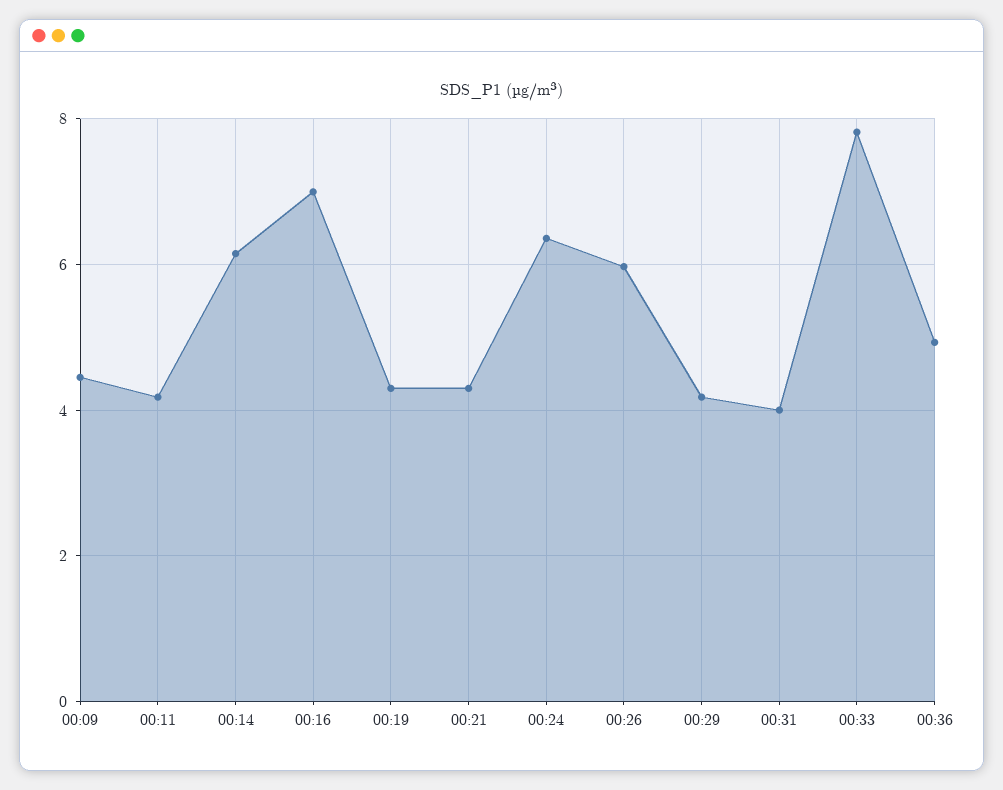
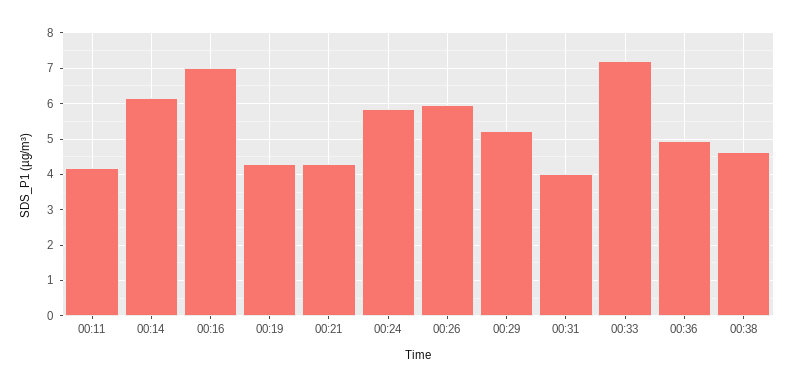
00:09: 4.4 -> none
00:24: 6.4 -> 5.8
00:29: 4.2 -> 5.2
00:33: 7.8 -> 7.2
00:38: none -> 4.6

